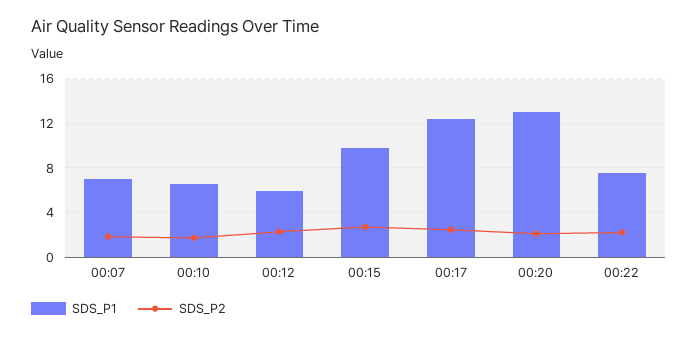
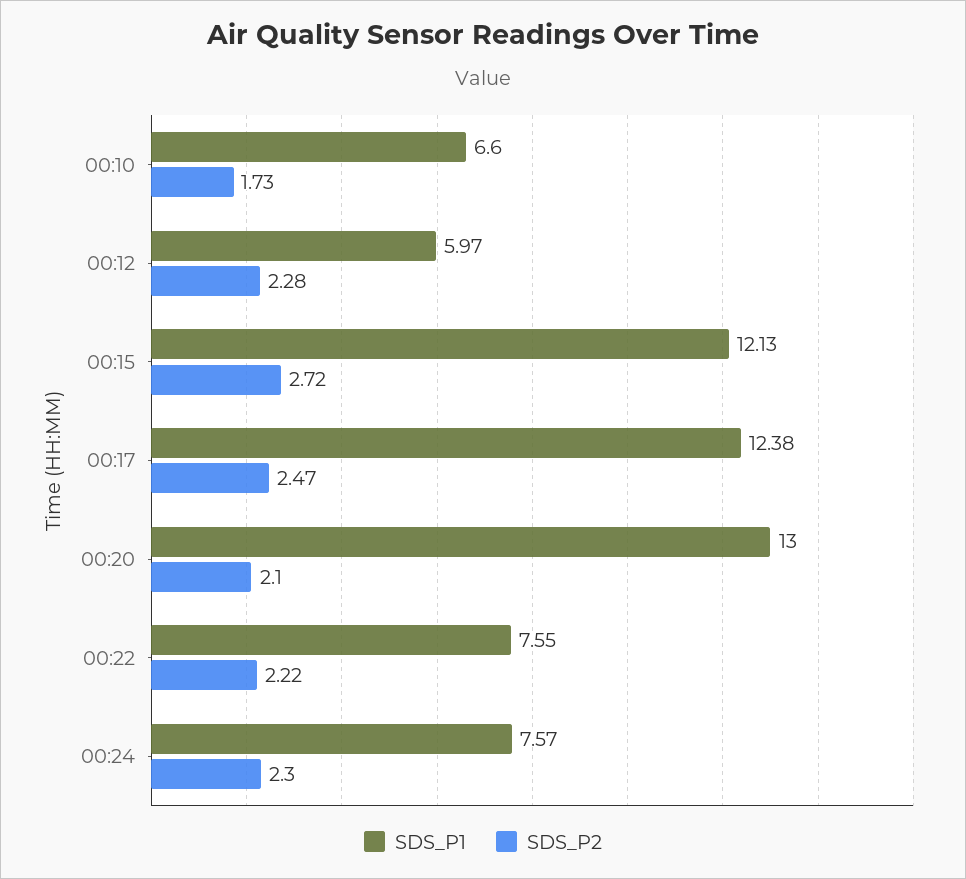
SDS_P1, 00:07: 7 -> none
SDS_P2, 00:07: 2 -> none
SDS_P1, 00:15: 10 -> 12.13
SDS_P1, 00:24: none -> 7.57
SDS_P2, 00:24: none -> 2.3

